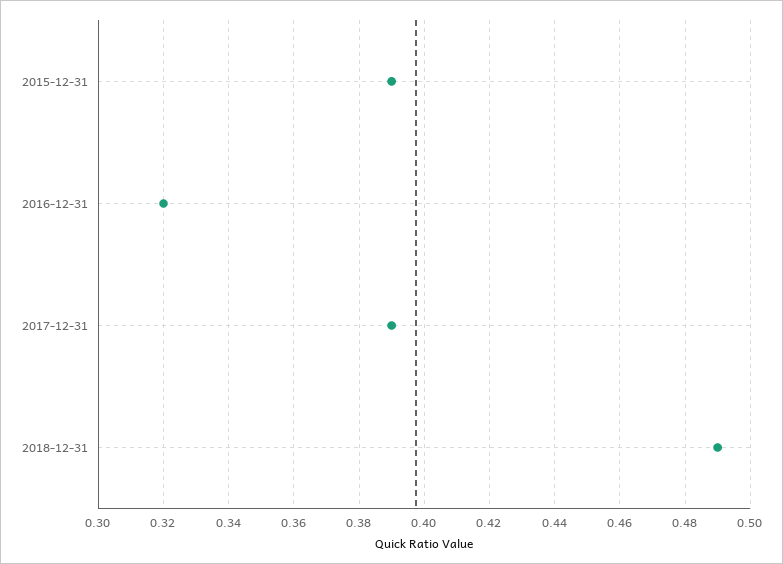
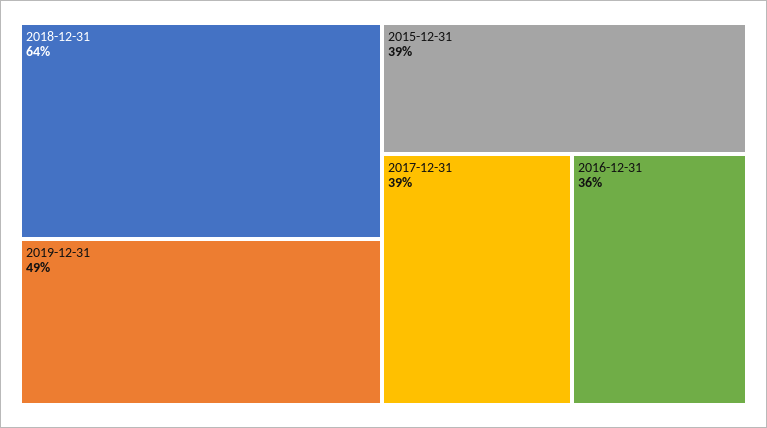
2016-12-31: 0.32 -> 0.36
2018-12-31: 0.49 -> 0.64
2019-12-31: none -> 0.49

